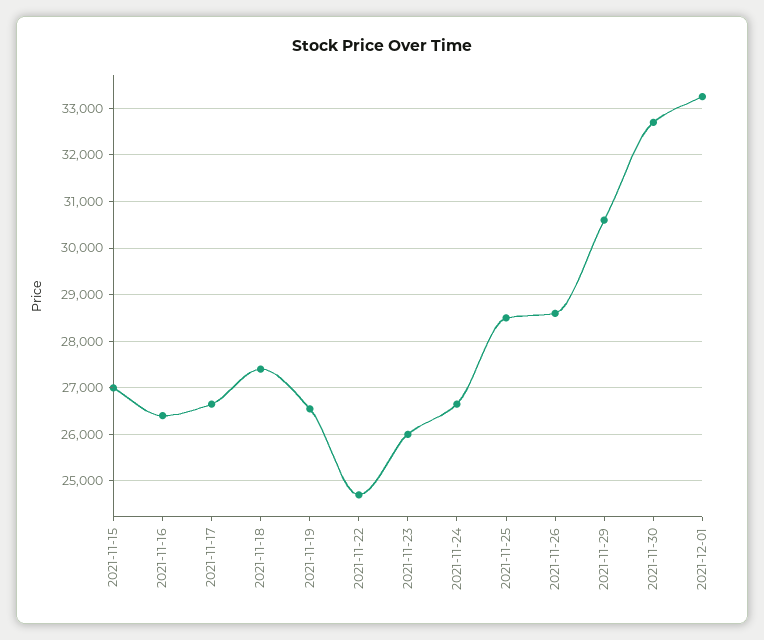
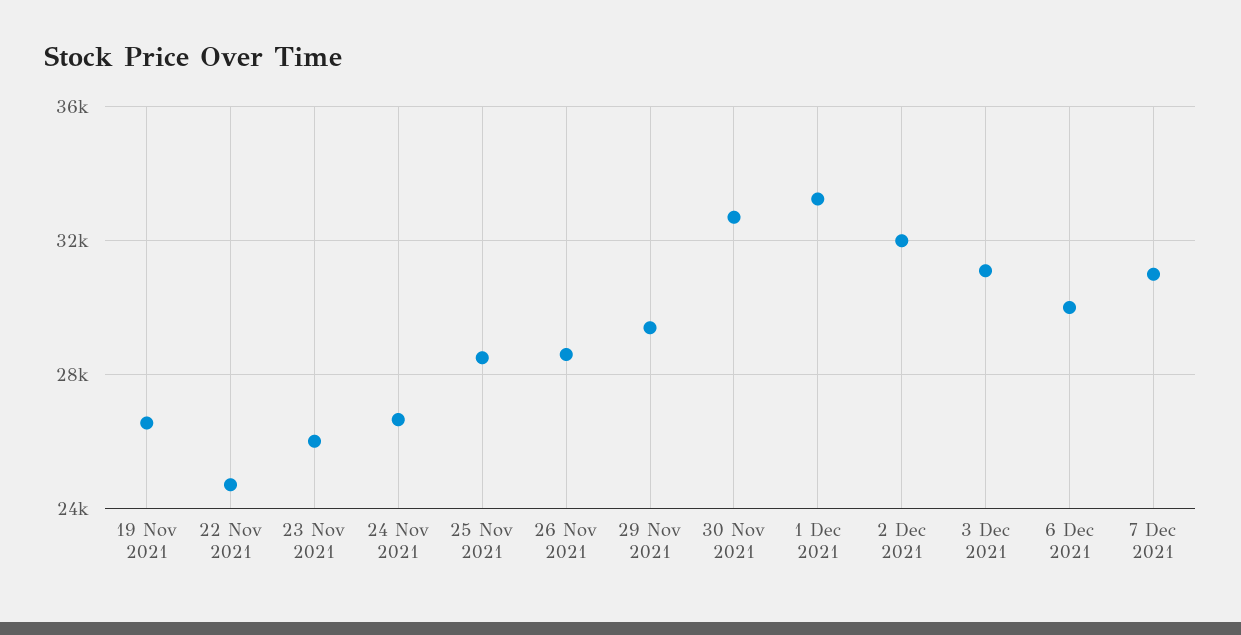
2021-11-15: 27000 -> none
2021-11-16: 26400 -> none
2021-11-17: 26600 -> none
2021-11-18: 27400 -> none
2021-11-29: 30600 -> 29500
2 Dec 2021: none -> 32000
3 Dec 2021: none -> 31000
6 Dec 2021: none -> 30000
7 Dec 2021: none -> 31000

